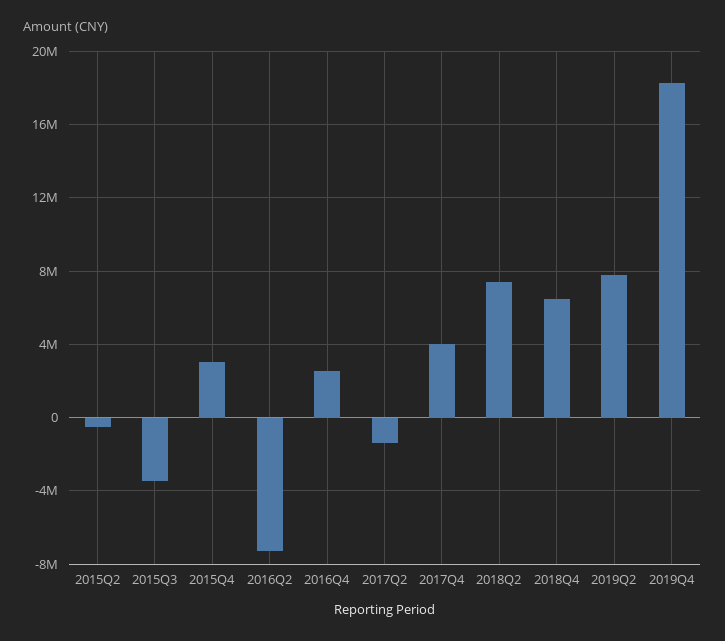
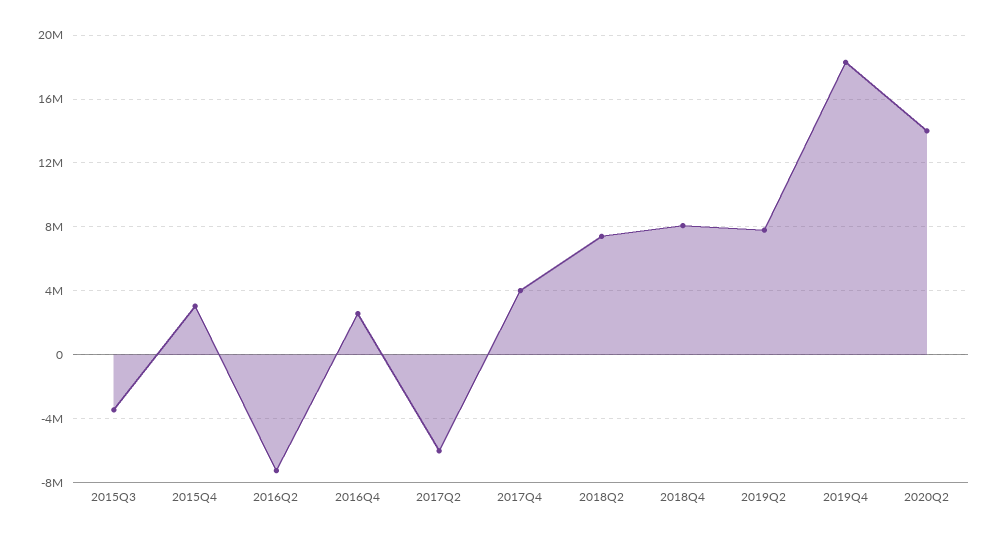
2015Q2: -500000 -> none
2017Q2: -1500000 -> -6000000
2018Q4: 6500000 -> 8000000
2020Q2: none -> 14000000

